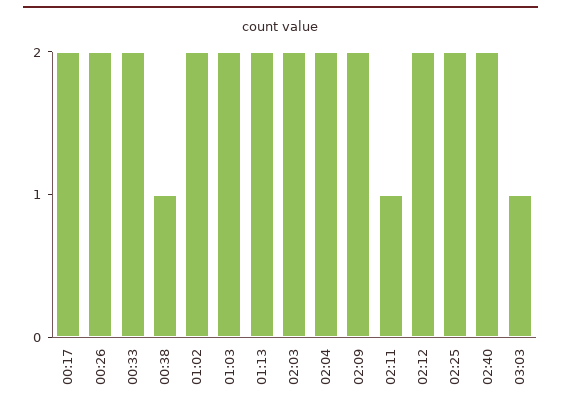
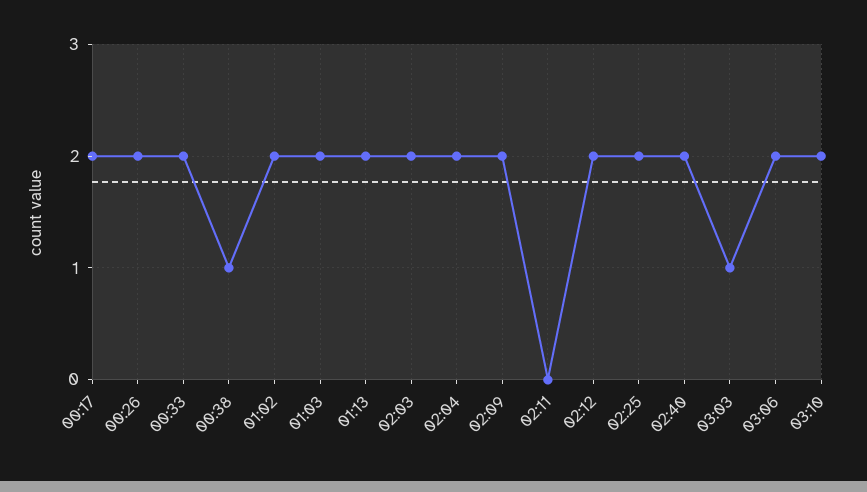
02:11: 1 -> 0
03:06: none -> 2
03:10: none -> 2

